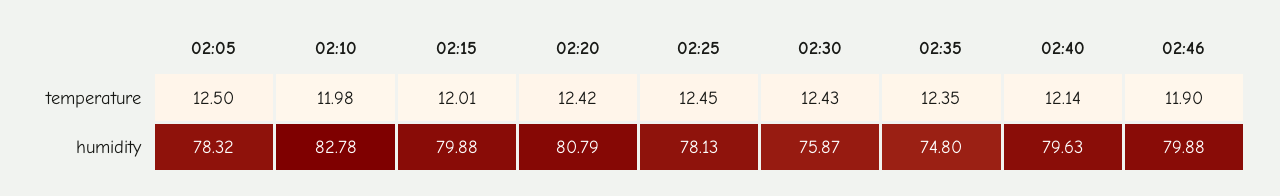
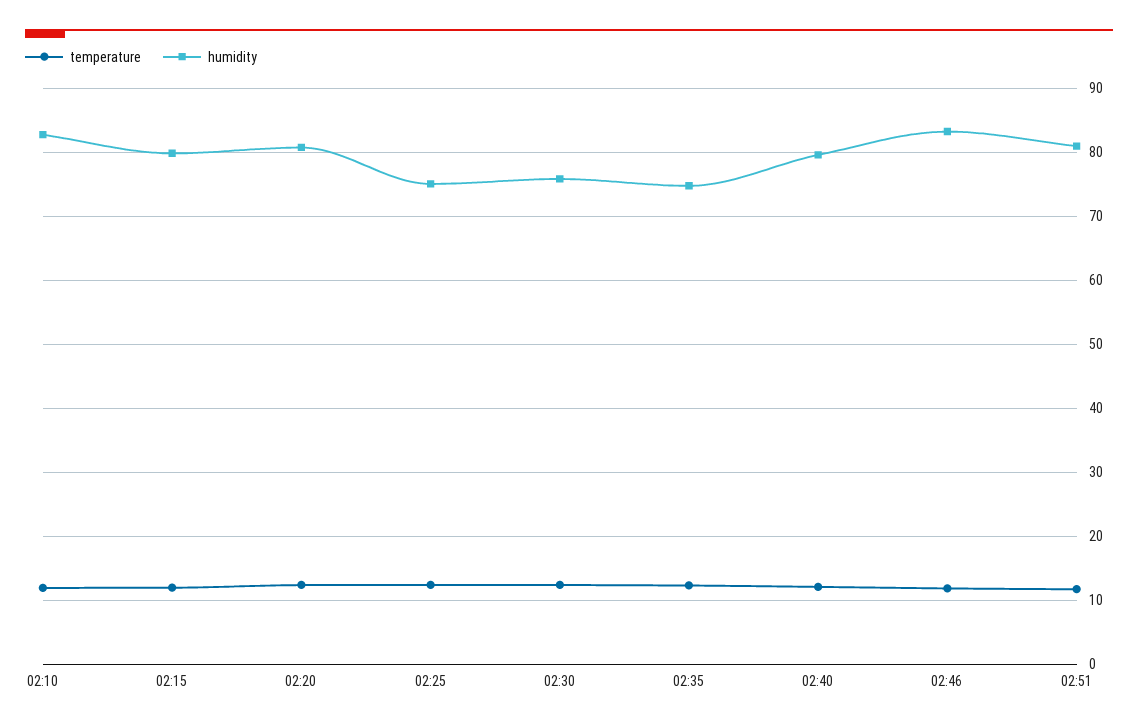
temperature, 02:05: 12.5 -> none
humidity, 02:05: 78.32 -> none
humidity, 02:25: 78.13 -> 75
humidity, 02:46: 79.88 -> 83
temperature, 02:51: none -> 12
humidity, 02:51: none -> 81

